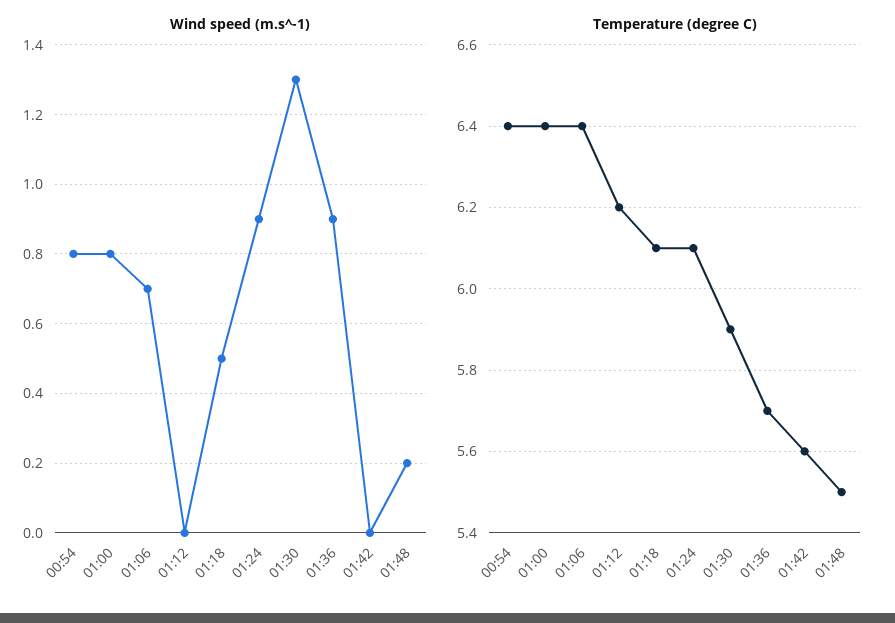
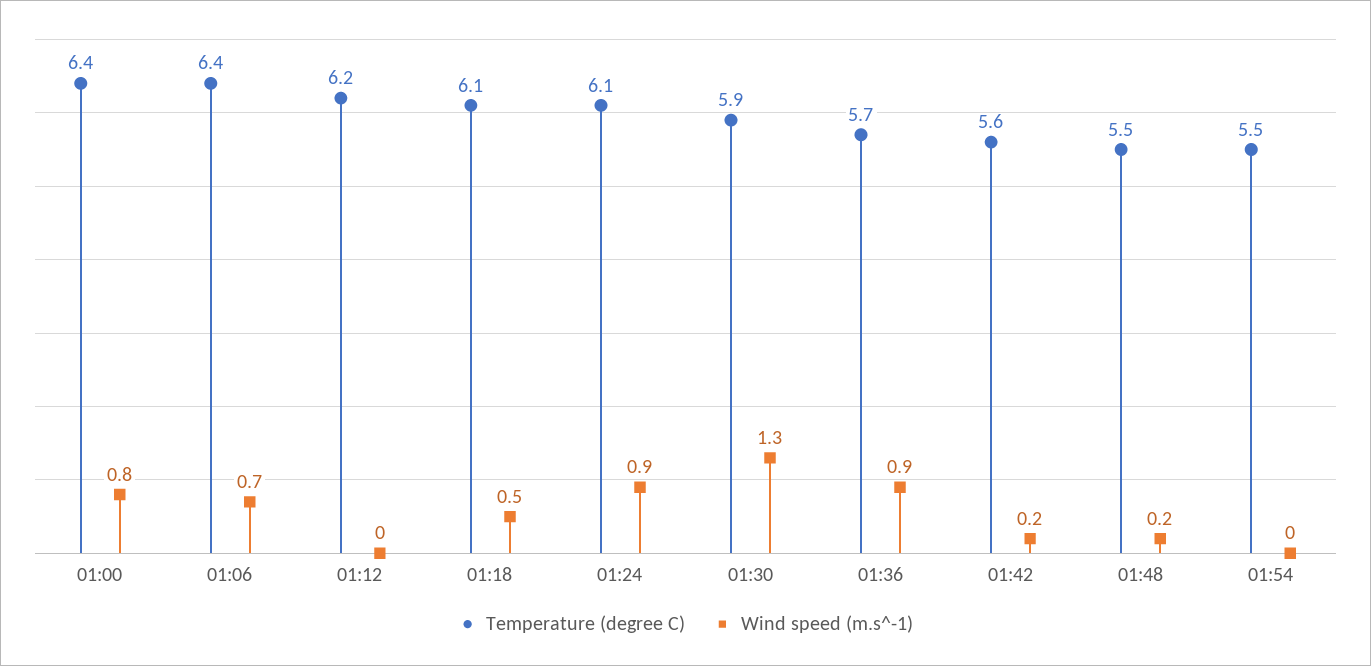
Wind speed (m.s^-1), 00:54: 0.8 -> none
Wind speed (m.s^-1), 01:42: 0 -> 0.2
Temperature (degree C), 00:54: 6.4 -> none
Temperature (degree C), 01:54: none -> 5.5
Wind speed (m.s^-1), 01:54: none -> 0

